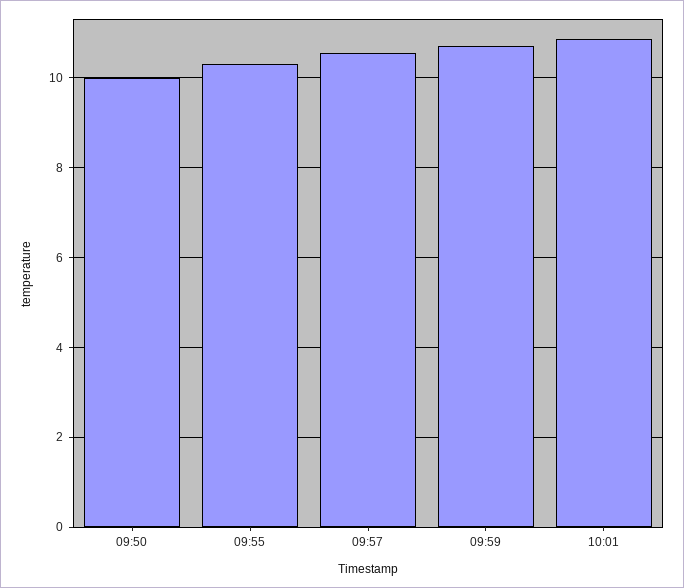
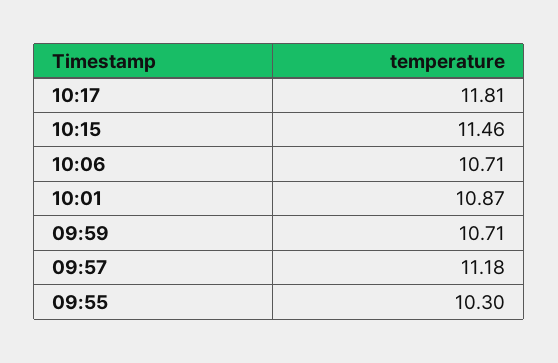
09:50: 10 -> none
09:57: 10.6 -> 11.18
10:17: none -> 11.81
10:15: none -> 11.46
10:06: none -> 10.71

